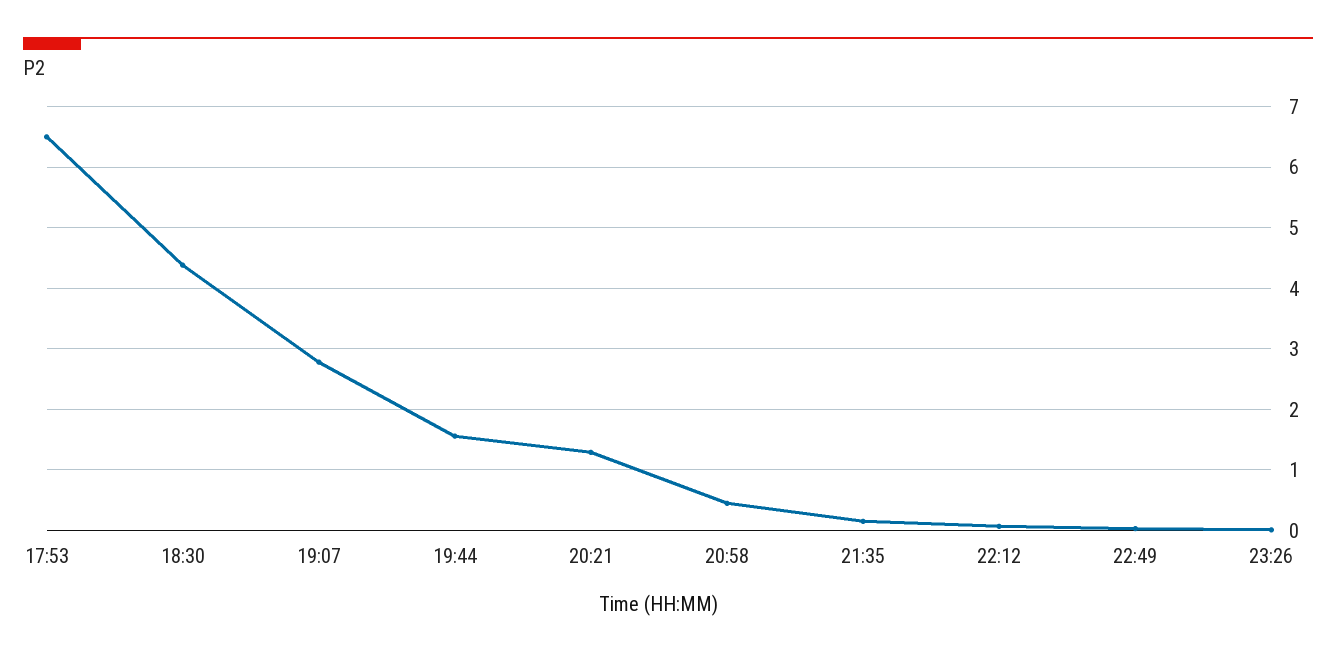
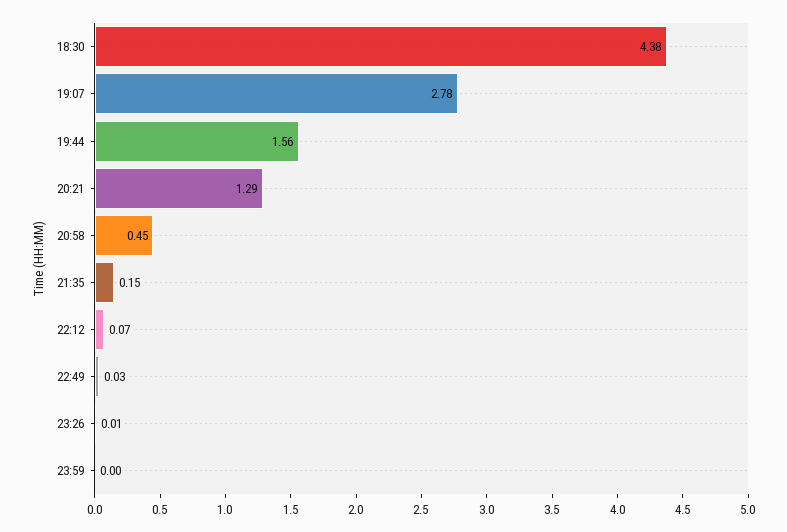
17:53: 6.5 -> none
23:59: none -> 0

